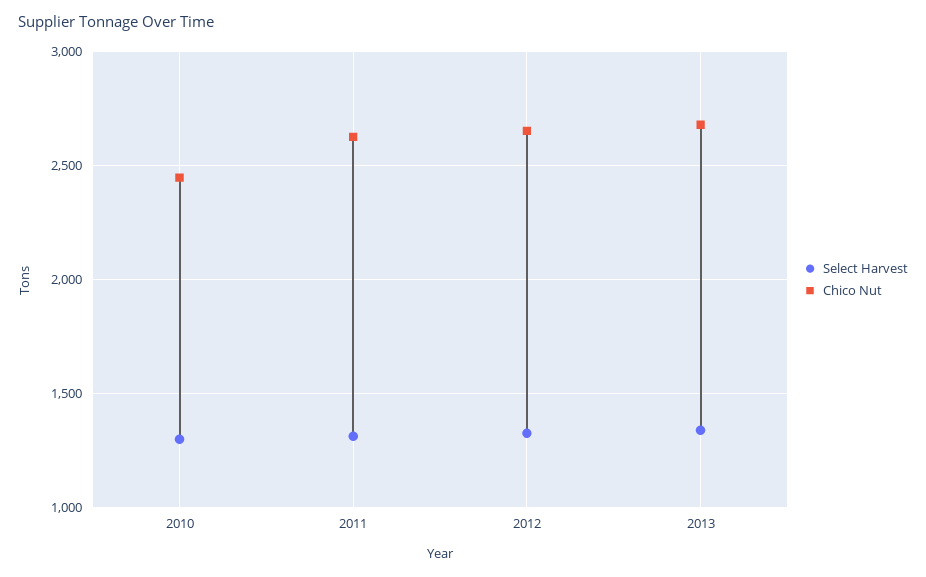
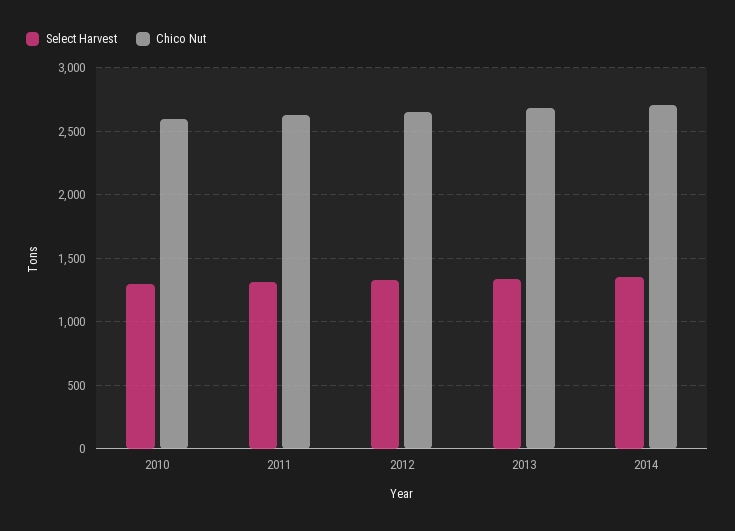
Chico Nut, 2010: 2450 -> 2600
Select Harvest, 2014: none -> 1350
Chico Nut, 2014: none -> 2700

